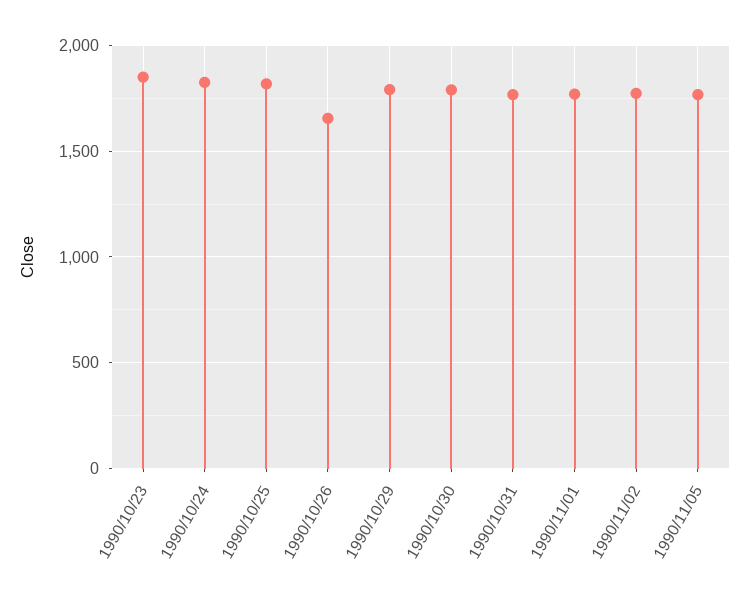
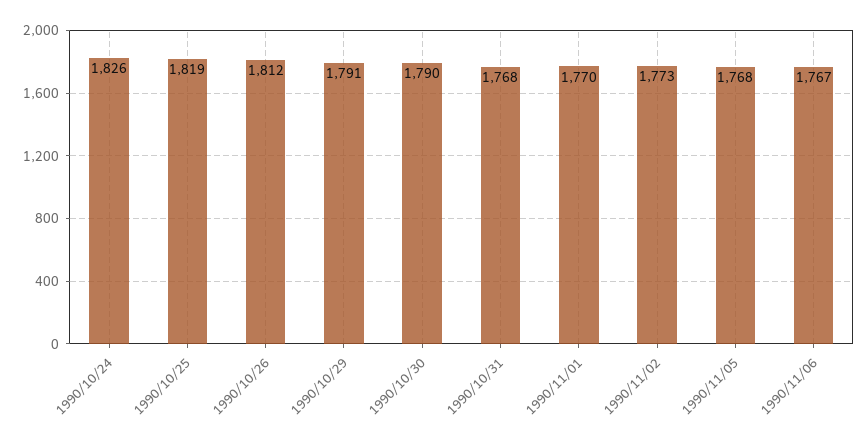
1990/10/23: 1850 -> none
1990/10/26: 1650 -> 1812
1990/11/06: none -> 1767

